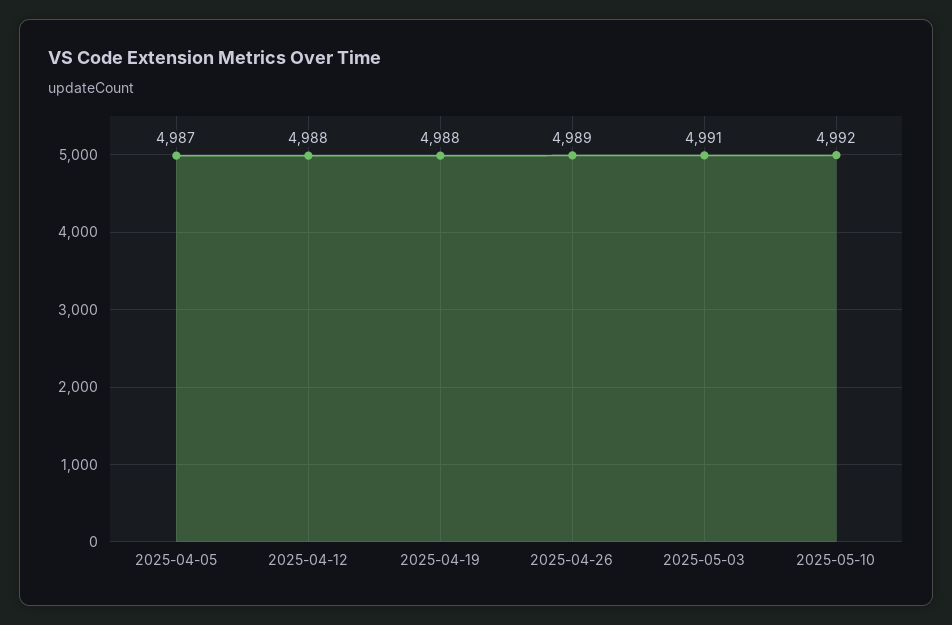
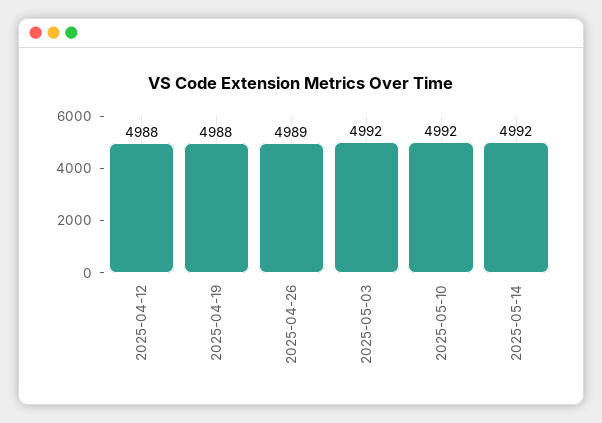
2025-04-05: 4987 -> none
2025-05-03: 4991 -> 4992
2025-05-14: none -> 4992

